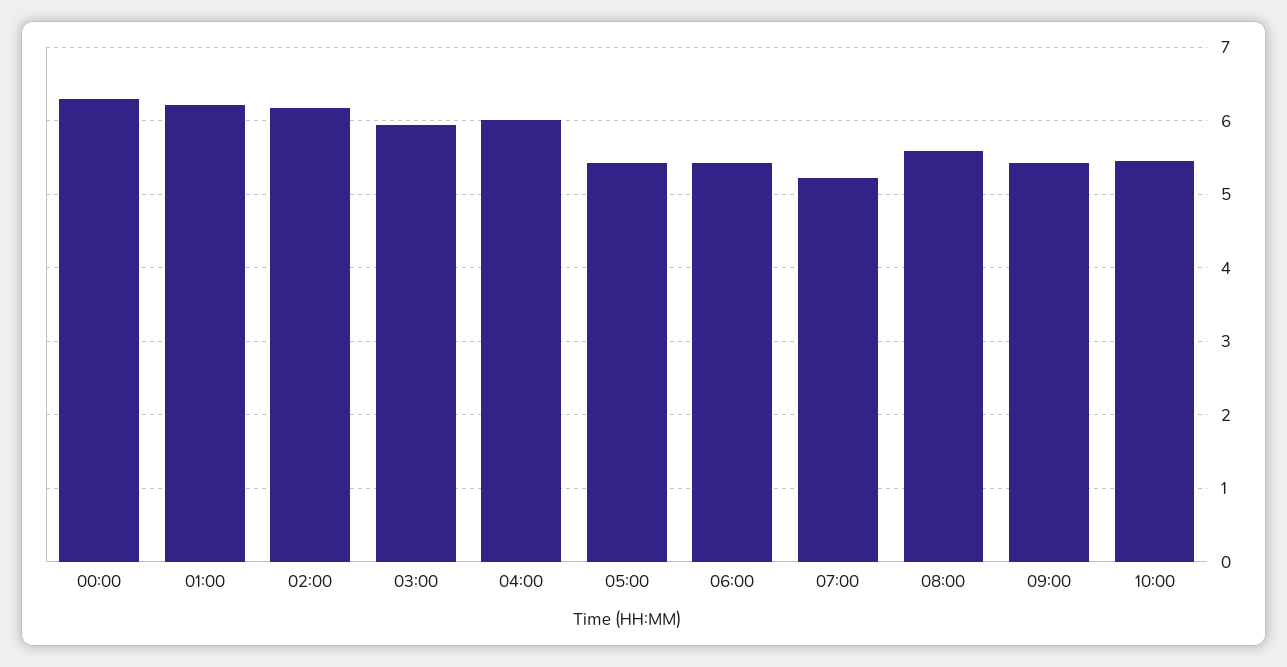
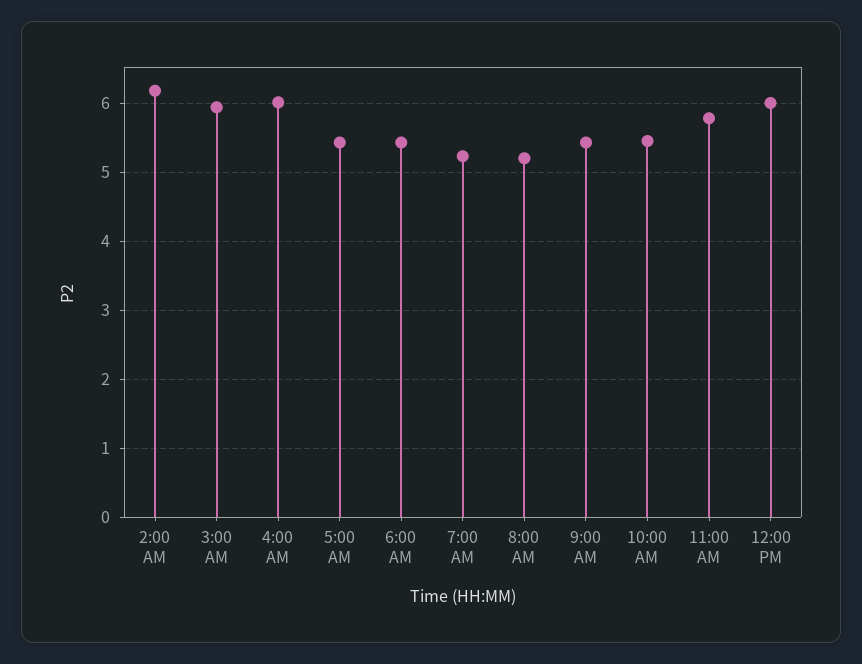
00:00: 6.3 -> none
01:00: 6.2 -> none
08:00: 5.6 -> 5.2
11:00 AM: none -> 5.8
12:00 PM: none -> 6

